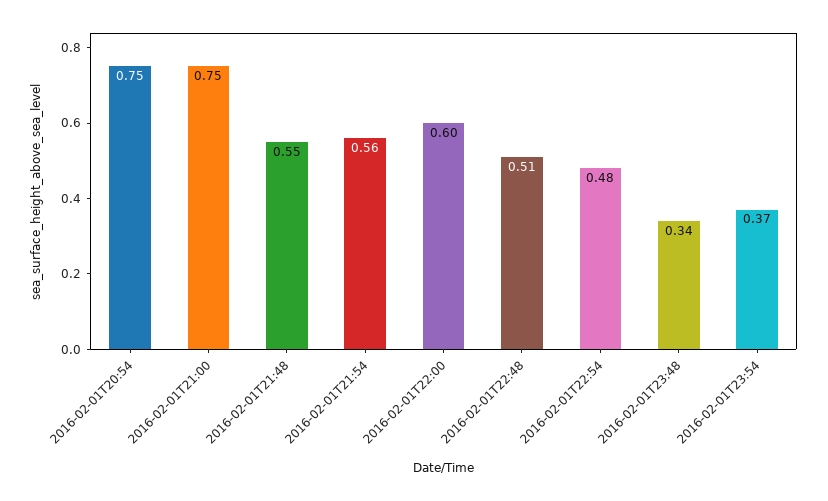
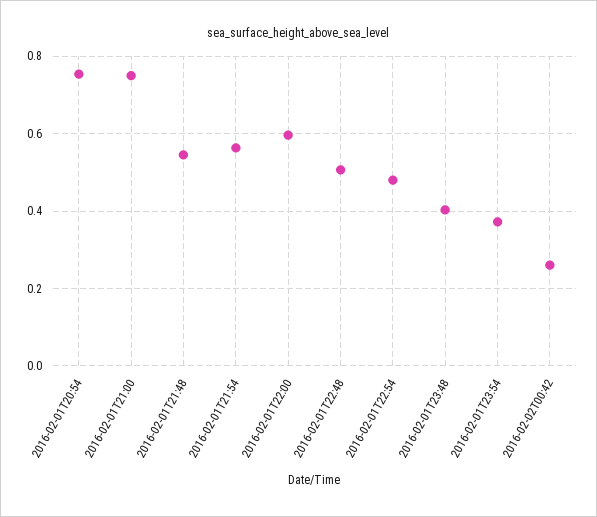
2016-02-01T23:48: 0.34 -> 0.4
2016-02-02T00:42: none -> 0.26

